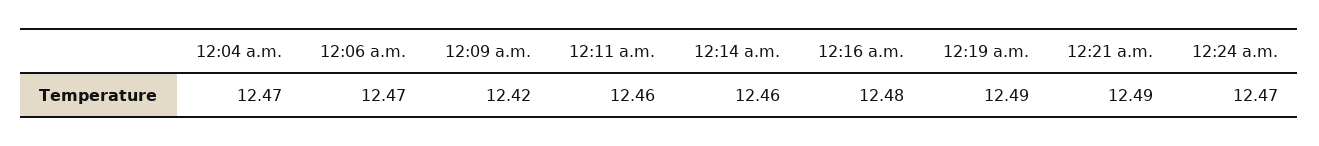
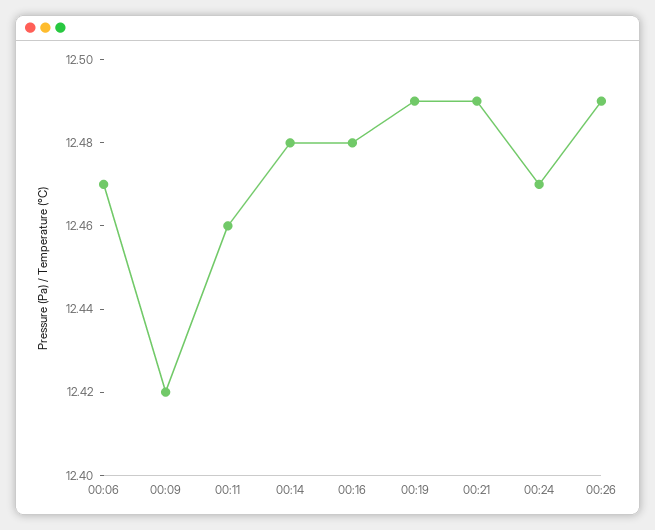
12:04 a.m.: 12.47 -> none
12:14 a.m.: 12.46 -> 12.48
00:26: none -> 12.49

